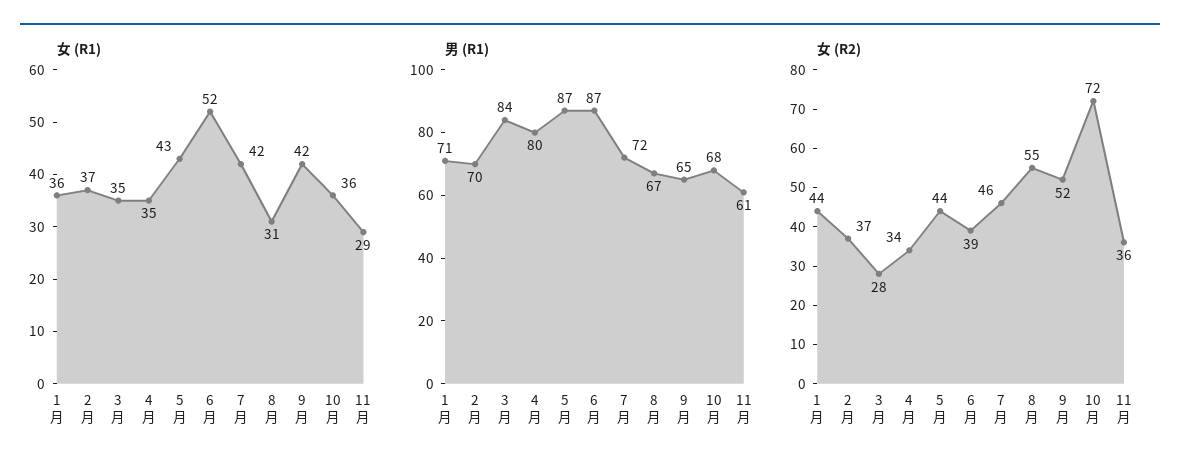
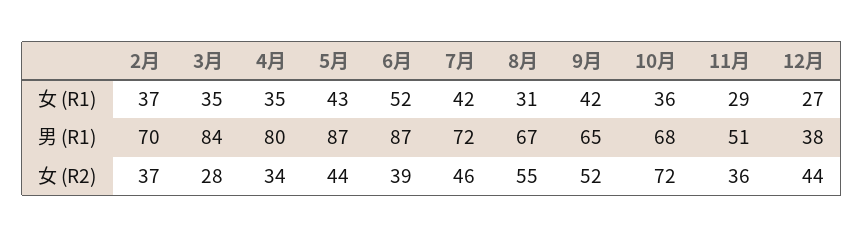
女 (R1), 1月: 36 -> none
男 (R1), 1月: 71 -> none
男 (R1), 11月: 61 -> 51
女 (R2), 1月: 44 -> none
女 (R1), 12月: none -> 27
男 (R1), 12月: none -> 38
女 (R2), 12月: none -> 44

